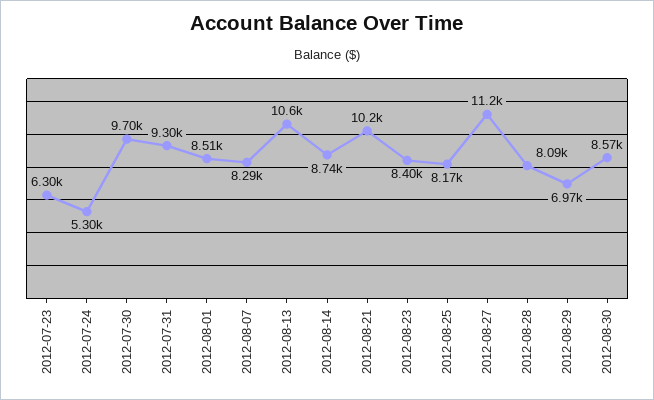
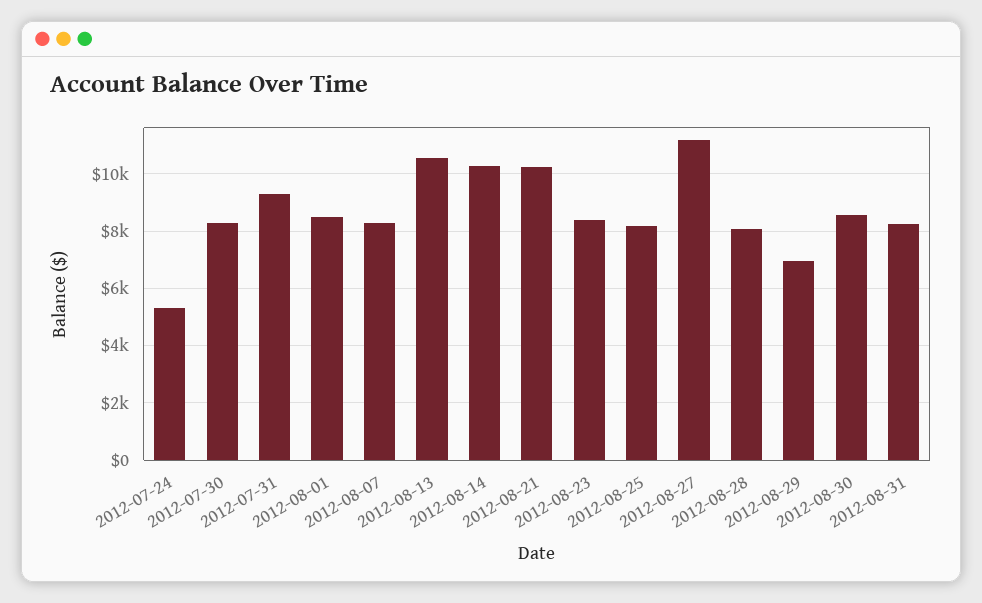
2012-07-23: 6300 -> none
2012-07-30: 9700 -> 8250
2012-08-14: 8740 -> 10250
2012-08-31: none -> 8250

